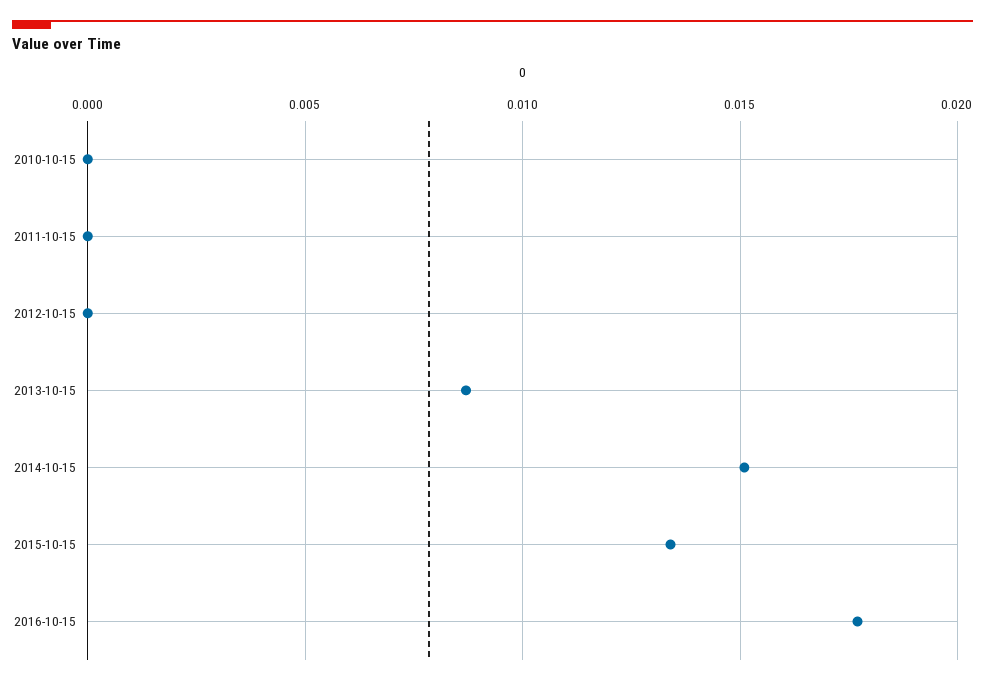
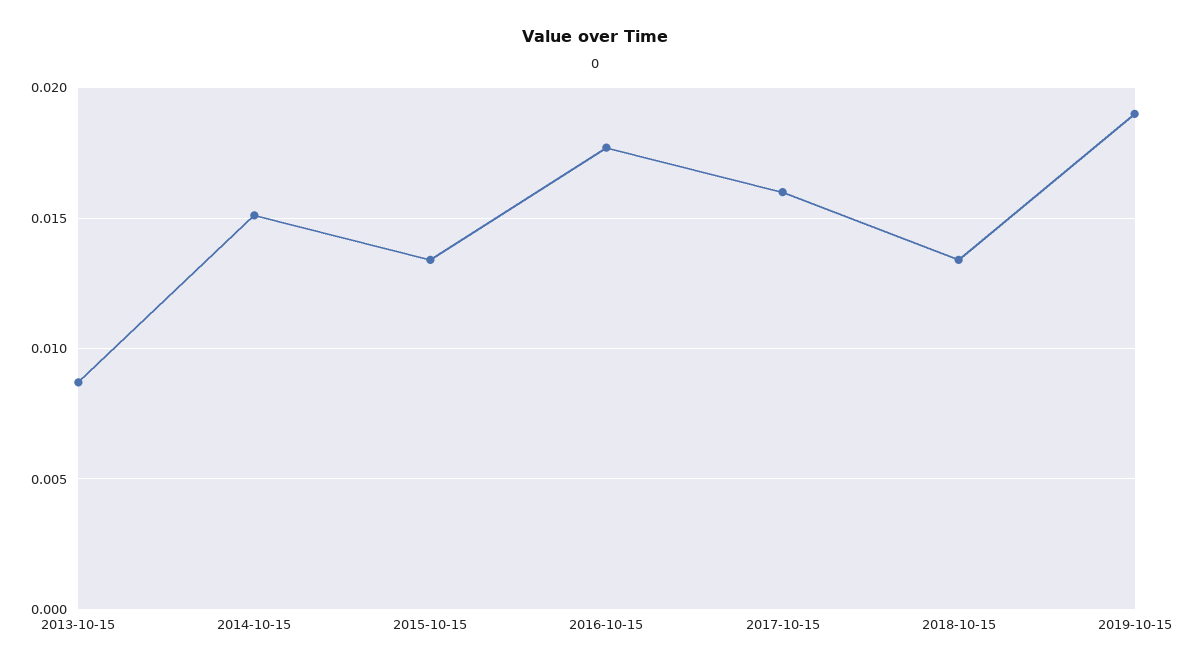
2010-10-15: 0 -> none
2011-10-15: 0 -> none
2012-10-15: 0 -> none
2017-10-15: none -> 0.016
2018-10-15: none -> 0.0135
2019-10-15: none -> 0.019

